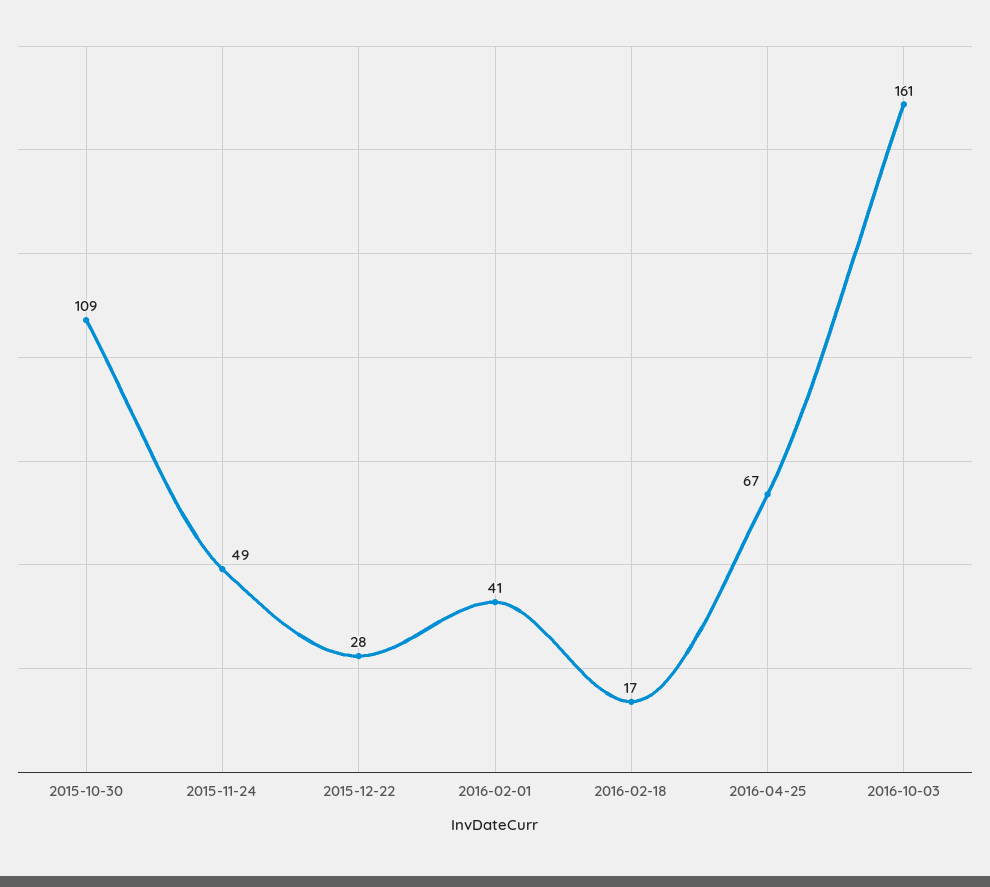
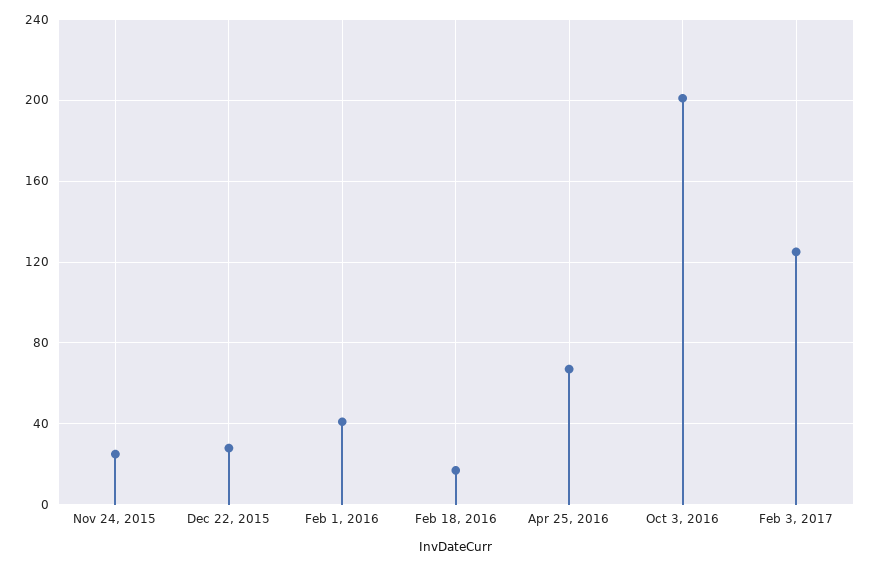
2015-10-30: 109 -> none
2015-11-24: 49 -> 25
2016-10-03: 161 -> 200
Feb 3, 2017: none -> 125

